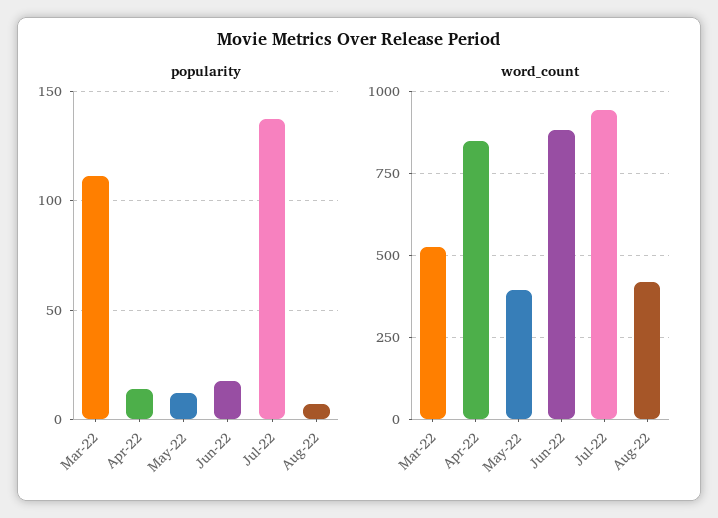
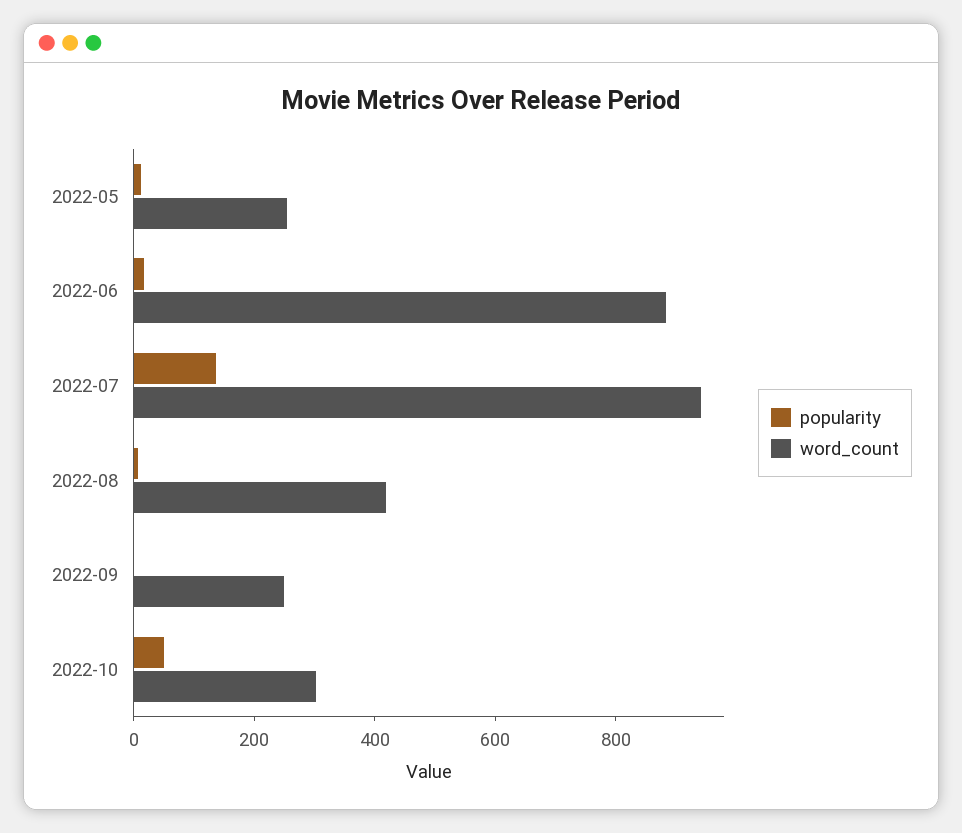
popularity, Mar-22: 110 -> none
popularity, Apr-22: 15 -> none
word_count, Mar-22: 525 -> none
word_count, Apr-22: 850 -> none
word_count, May-22: 400 -> 250
popularity, 2022-09: none -> 0
word_count, 2022-09: none -> 250
popularity, 2022-10: none -> 50
word_count, 2022-10: none -> 300

